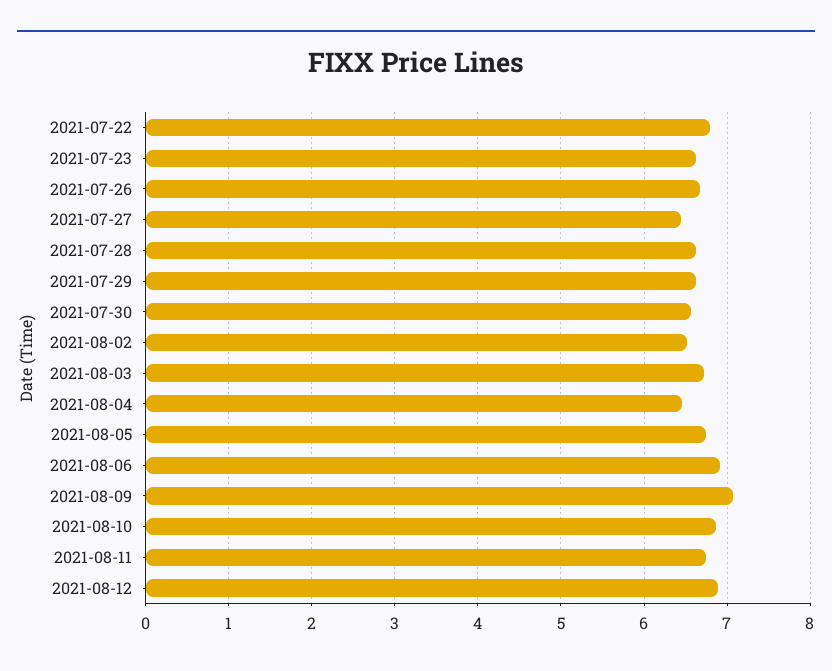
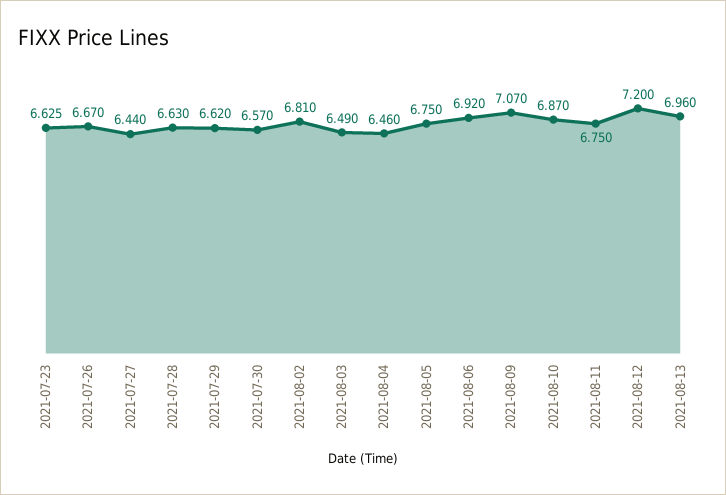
2021-07-22: 6.8 -> none
2021-08-02: 6.5 -> 6.81
2021-08-03: 6.7 -> 6.49
2021-08-12: 6.9 -> 7.2
2021-08-13: none -> 6.96

